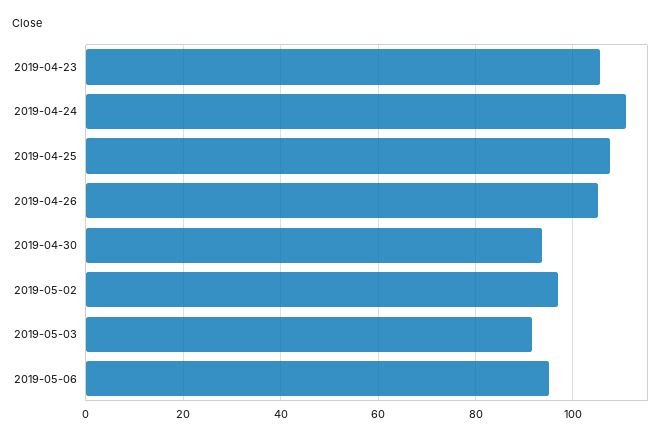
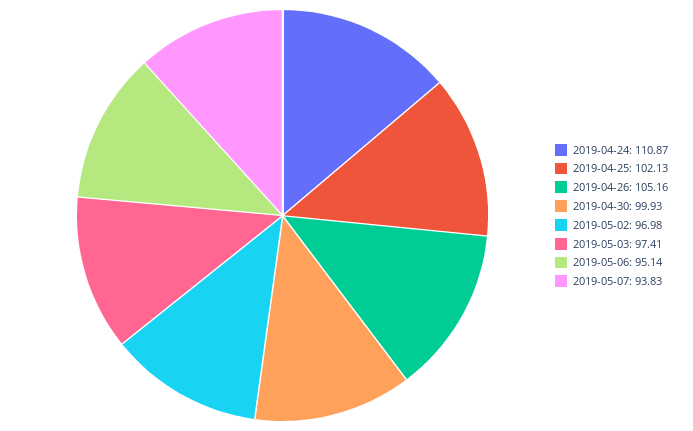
2019-04-23: 106 -> none
2019-04-25: 108 -> 102.13
2019-04-30: 94 -> 99.93
2019-05-03: 92 -> 97.41
2019-05-07: none -> 93.83

